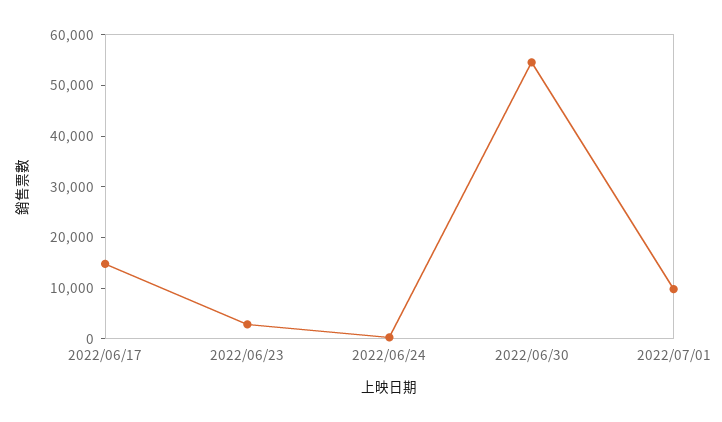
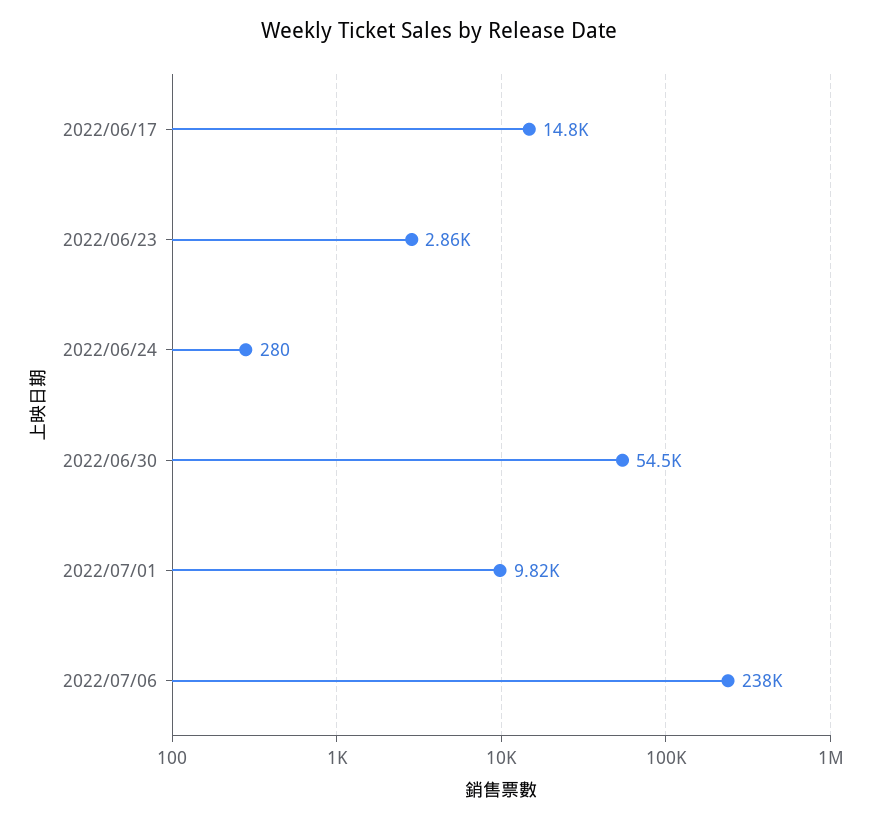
2022/07/06: none -> 238000

